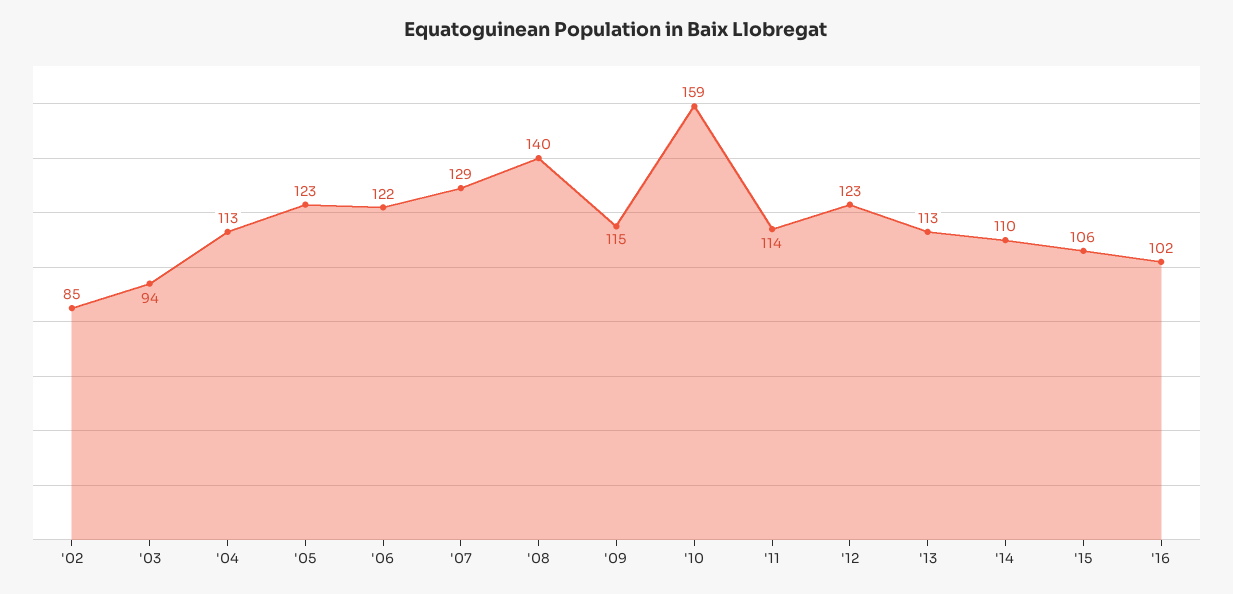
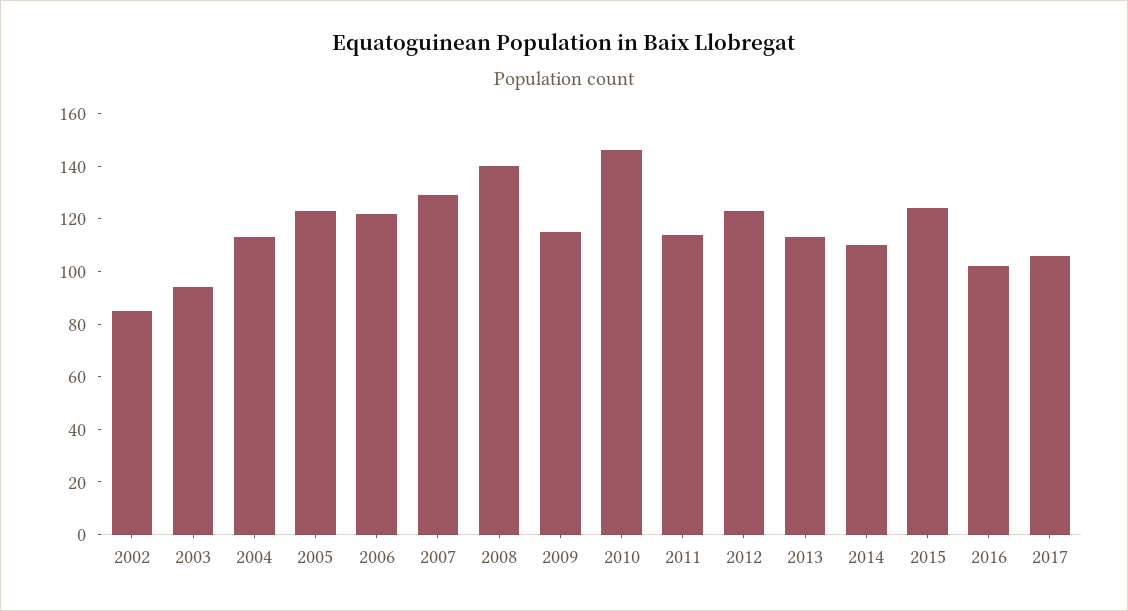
'10: 159 -> 145
'15: 106 -> 125
2017: none -> 105

